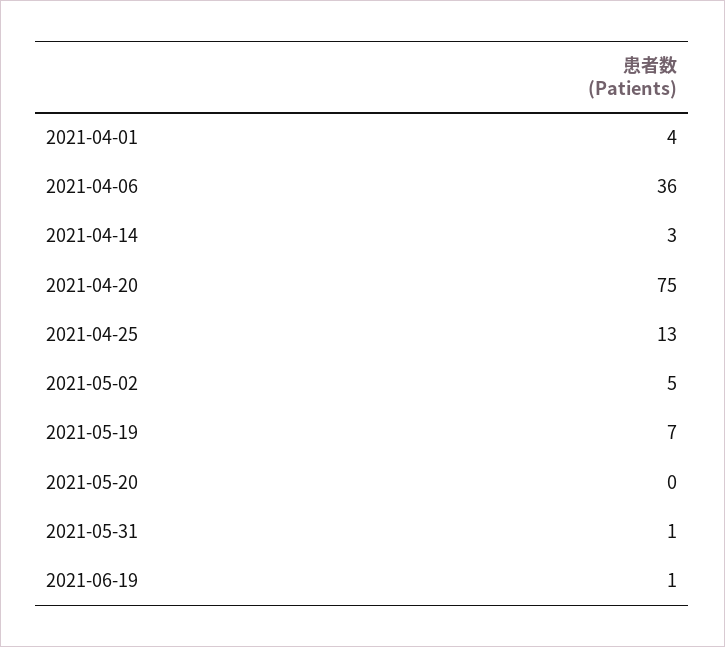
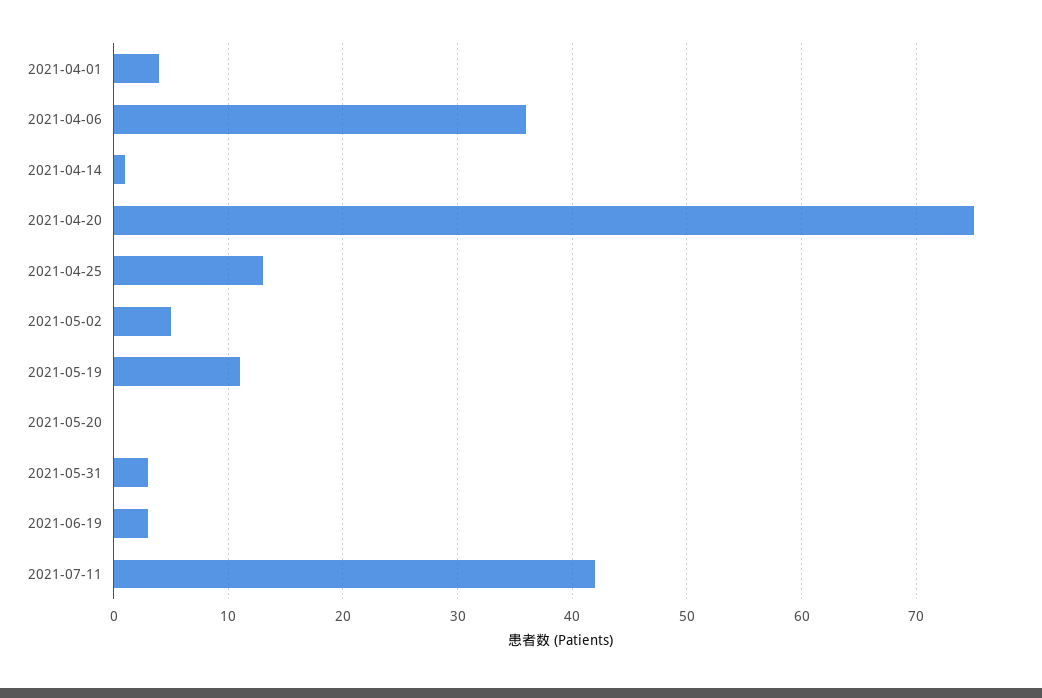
2021-04-14: 3 -> 1
2021-05-19: 7 -> 11
2021-05-31: 1 -> 3
2021-06-19: 1 -> 3
2021-07-11: none -> 42

